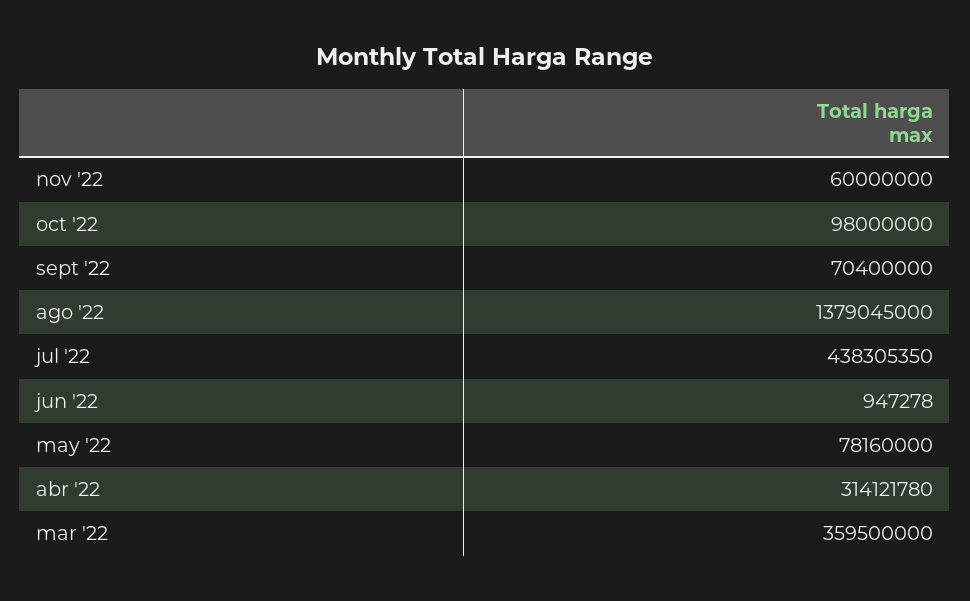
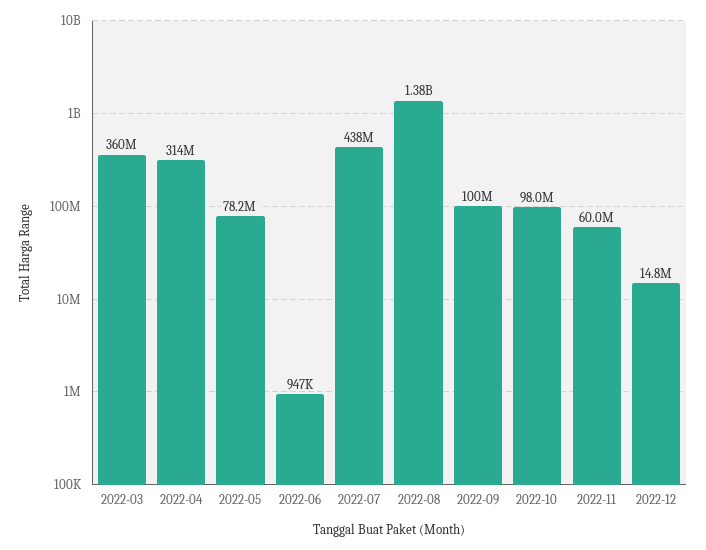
sept '22: 70400000 -> 100000000
2022-12: none -> 14800000

